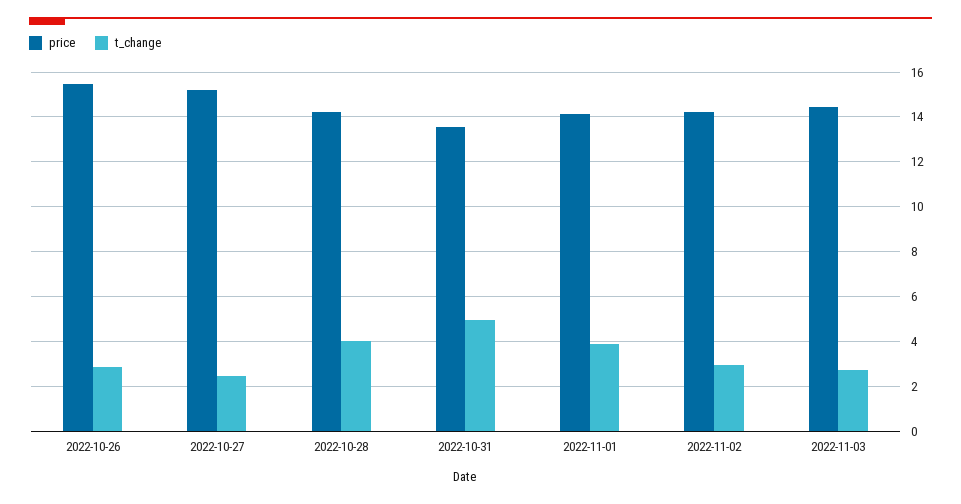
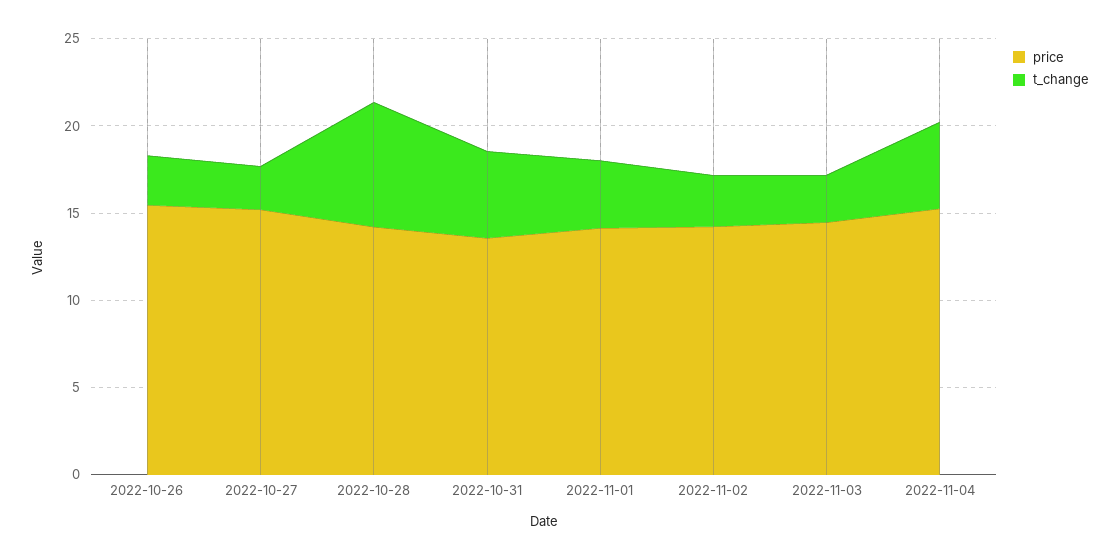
t_change, 2022-10-28: 4 -> 7
price, 2022-11-04: none -> 15
t_change, 2022-11-04: none -> 5

